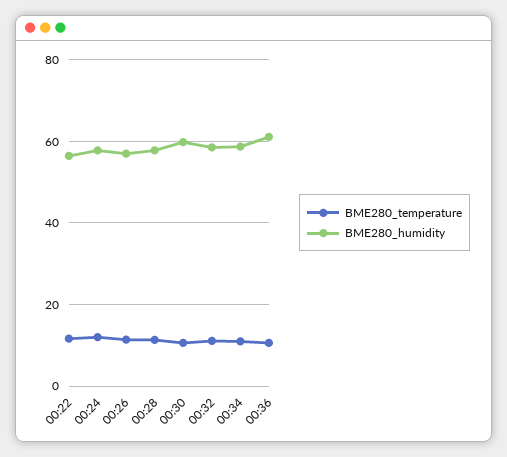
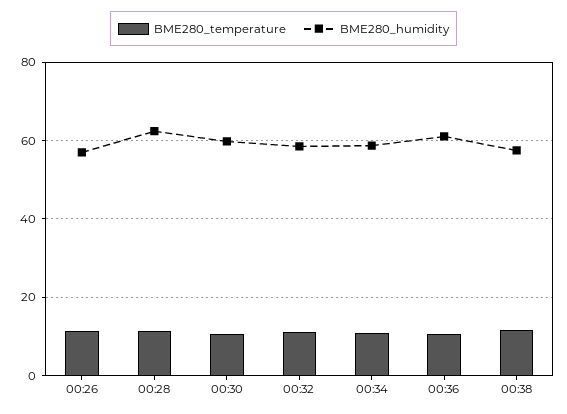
BME280_temperature, 00:22: 12 -> none
BME280_humidity, 00:22: 56 -> none
BME280_temperature, 00:24: 12 -> none
BME280_humidity, 00:24: 58 -> none
BME280_humidity, 00:28: 58 -> 62
BME280_temperature, 00:38: none -> 12
BME280_humidity, 00:38: none -> 58

